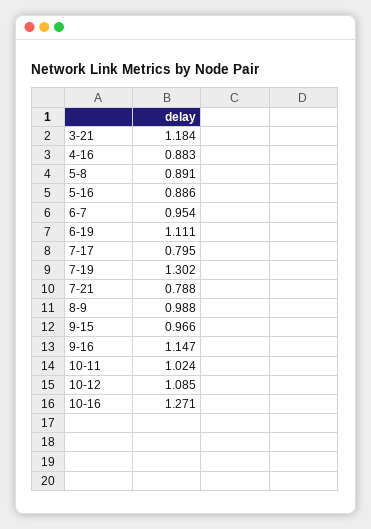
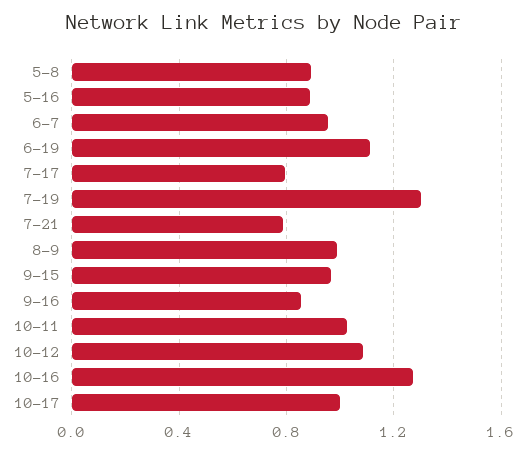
3-21: 1.184 -> none
4-16: 0.883 -> none
9-16: 1.147 -> 0.85
10-17: none -> 1

